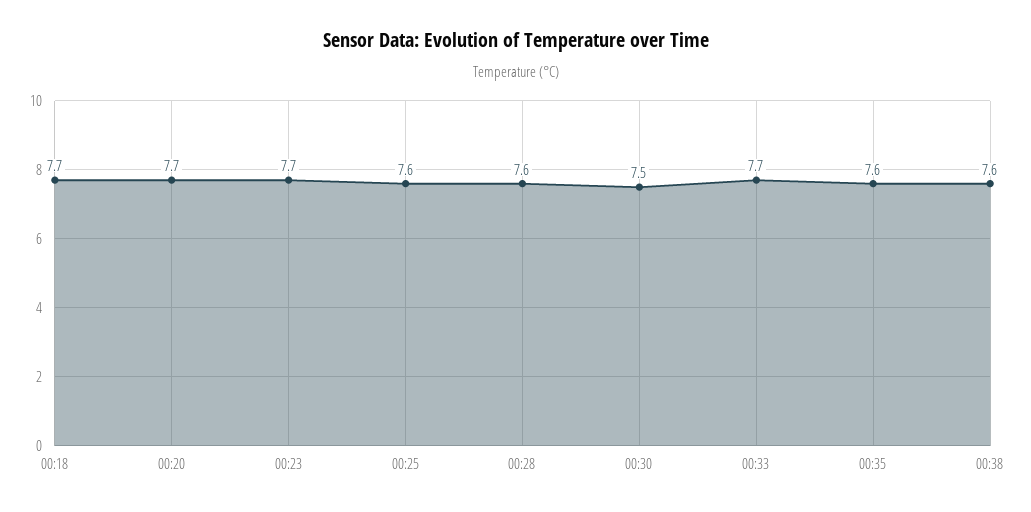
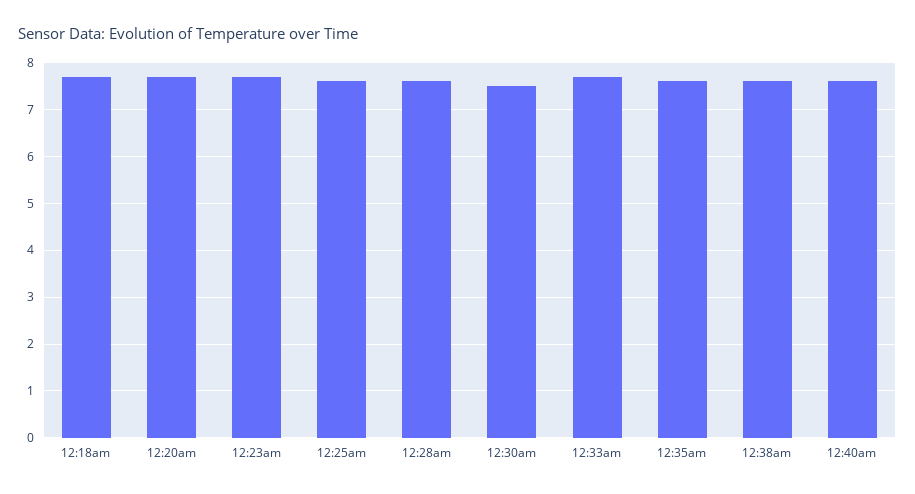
12:40am: none -> 7.5

